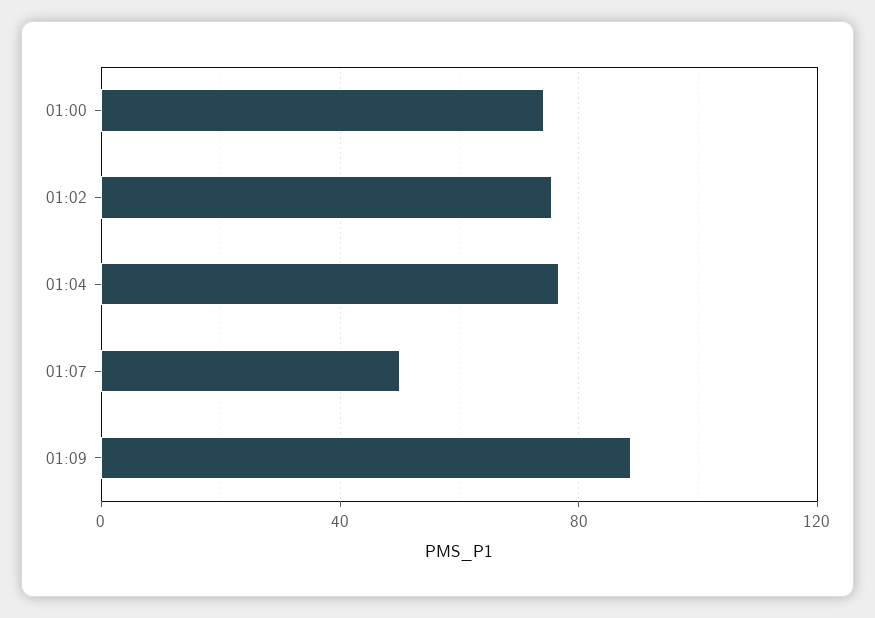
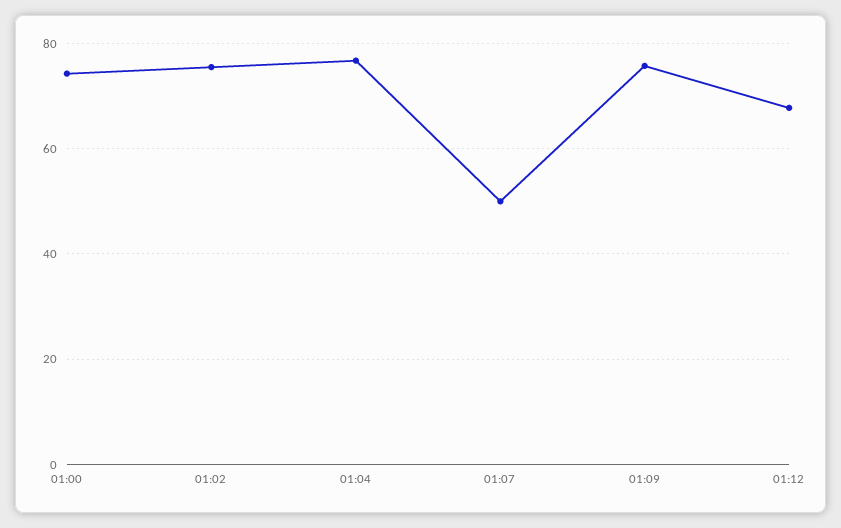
01:09: 90 -> 76
01:12: none -> 68

